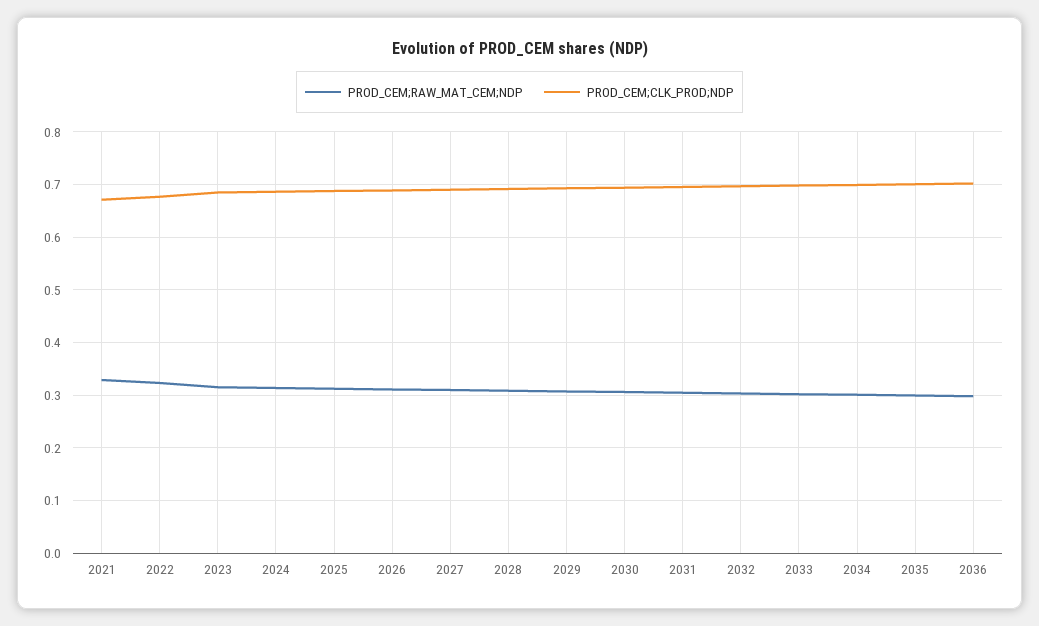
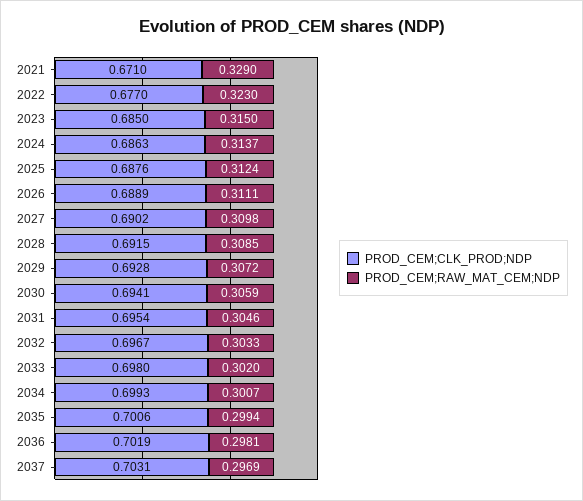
PROD_CEM;CLK_PROD;NDP, 2037: none -> 0.7031
PROD_CEM;RAW_MAT_CEM;NDP, 2037: none -> 0.2969

